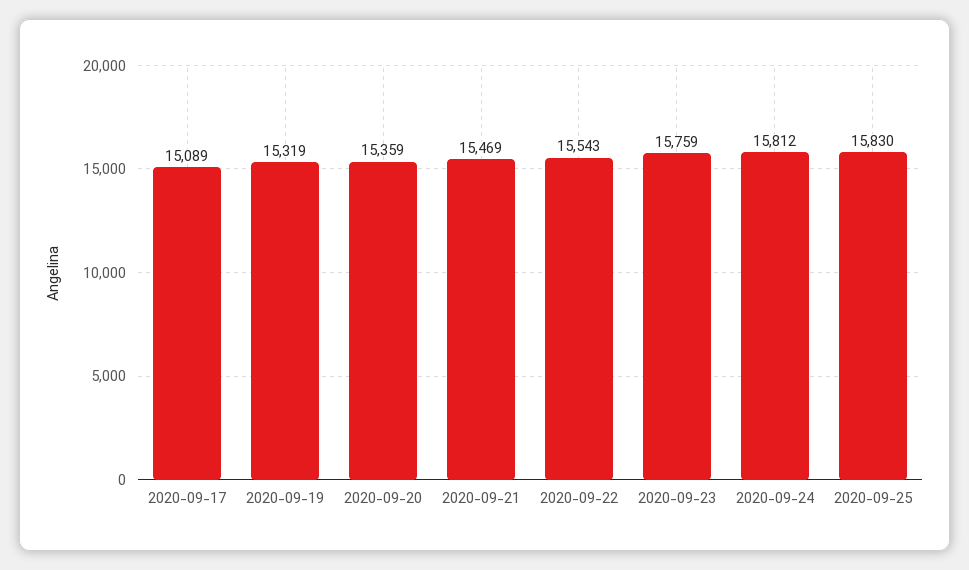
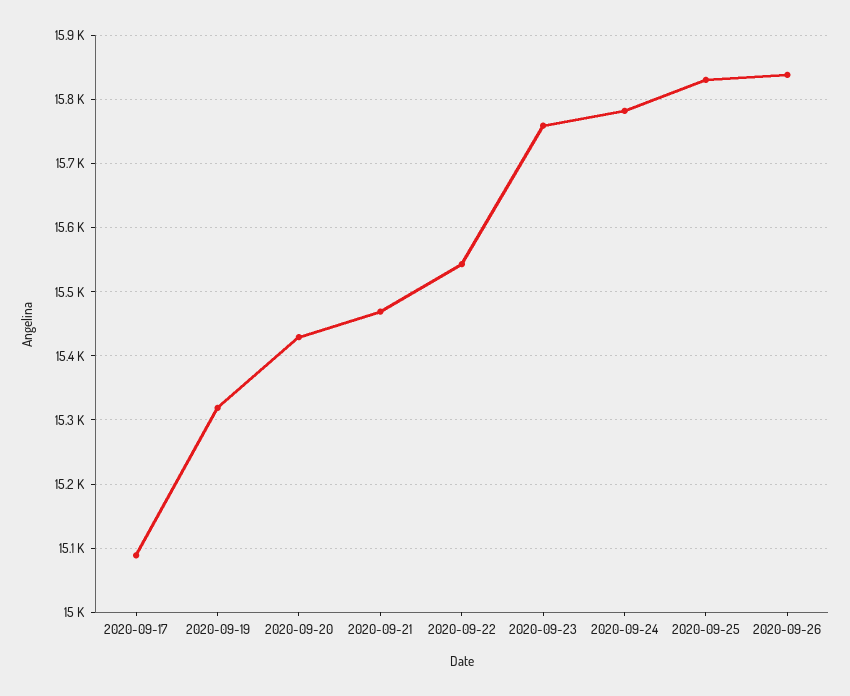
2020-09-20: 15359 -> 15430
2020-09-24: 15812 -> 15780
2020-09-26: none -> 15840

